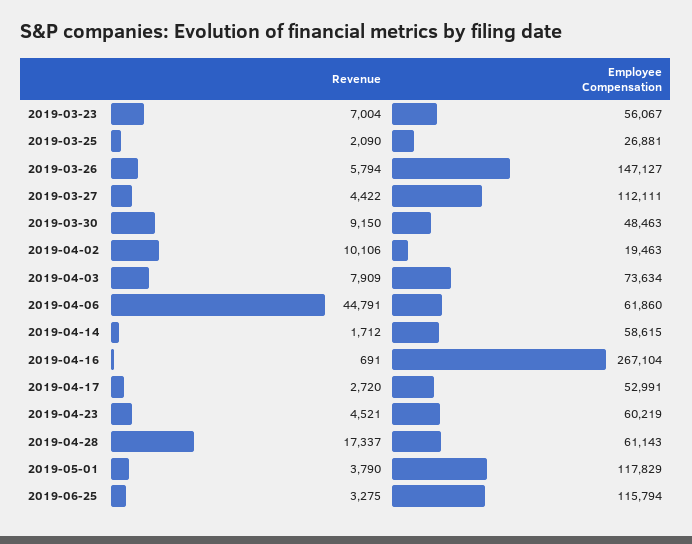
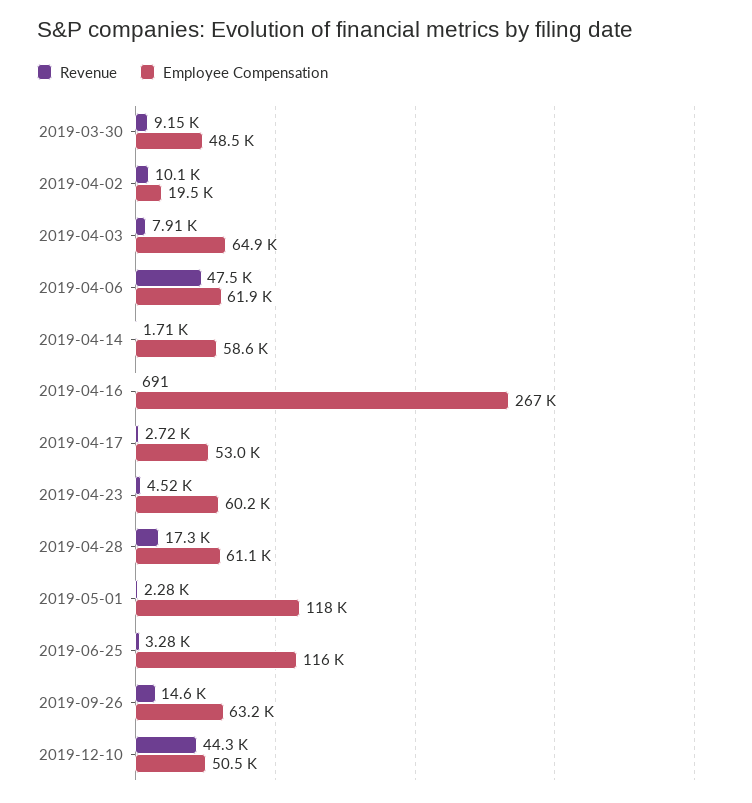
Revenue, 2019-03-23: 7004 -> none
Employee Compensation, 2019-03-23: 56067 -> none
Revenue, 2019-03-25: 2090 -> none
Employee Compensation, 2019-03-25: 26881 -> none
Revenue, 2019-03-26: 5794 -> none
Employee Compensation, 2019-03-26: 147127 -> none
Revenue, 2019-03-27: 4422 -> none
Employee Compensation, 2019-03-27: 112111 -> none
Employee Compensation, 2019-04-03: 73634 -> 64900
Revenue, 2019-04-06: 44791 -> 47500
Revenue, 2019-05-01: 3790 -> 2280
Revenue, 2019-09-26: none -> 14600
Employee Compensation, 2019-09-26: none -> 63200
Revenue, 2019-12-10: none -> 44300
Employee Compensation, 2019-12-10: none -> 50500

